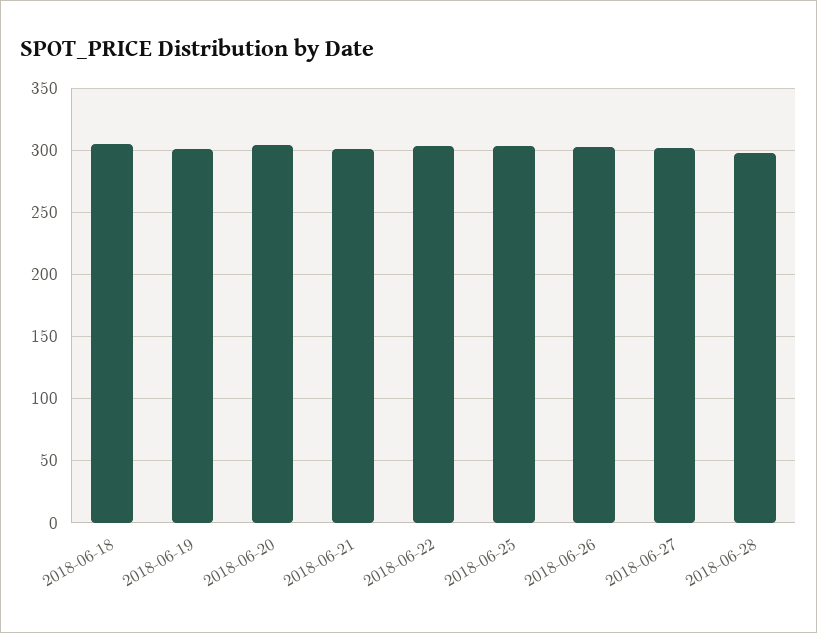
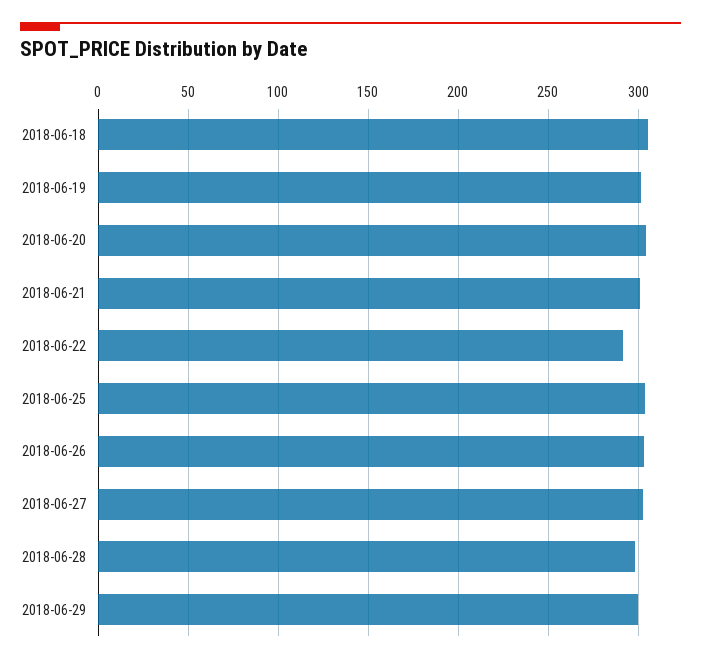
2018-06-22: 305 -> 290
2018-06-29: none -> 300

